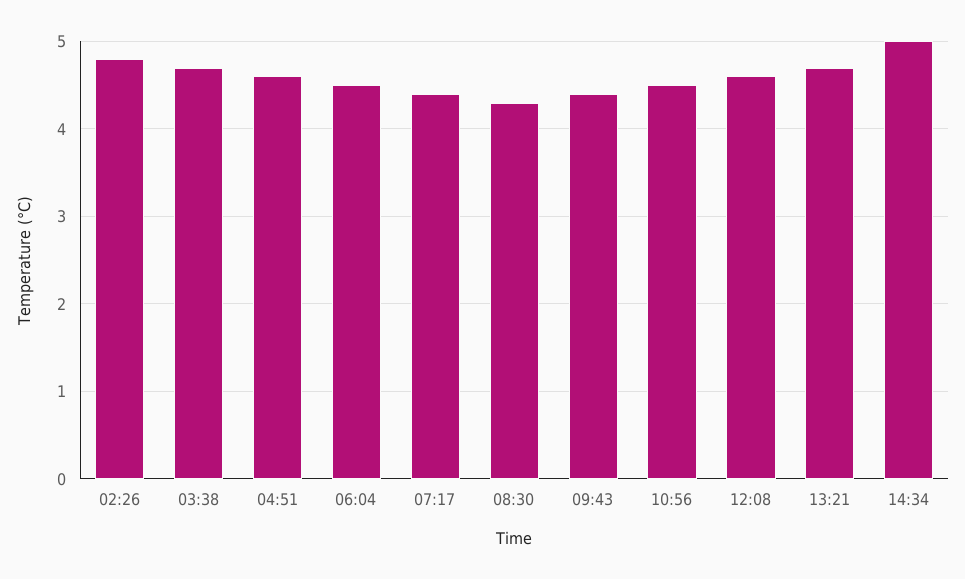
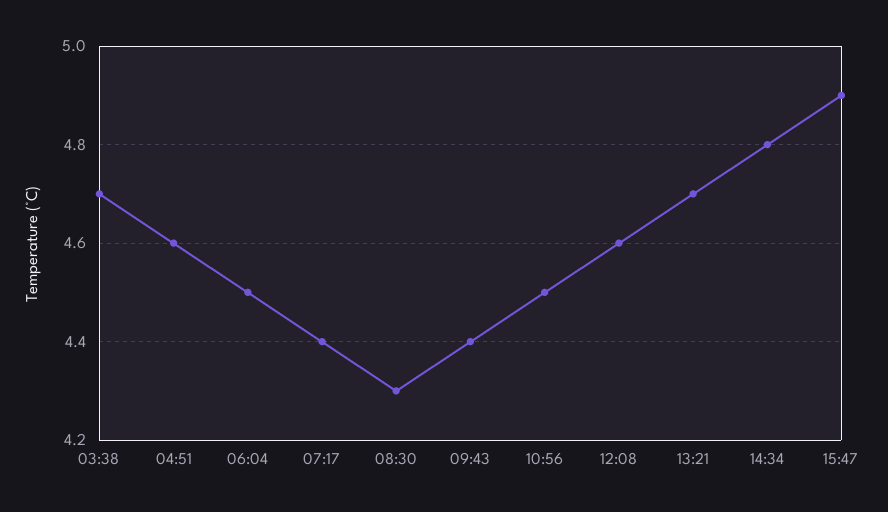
02:26: 4.8 -> none
14:34: 5 -> 4.8
15:47: none -> 4.9

